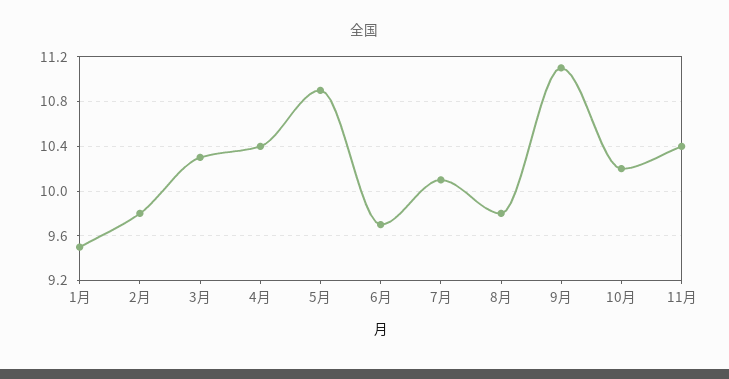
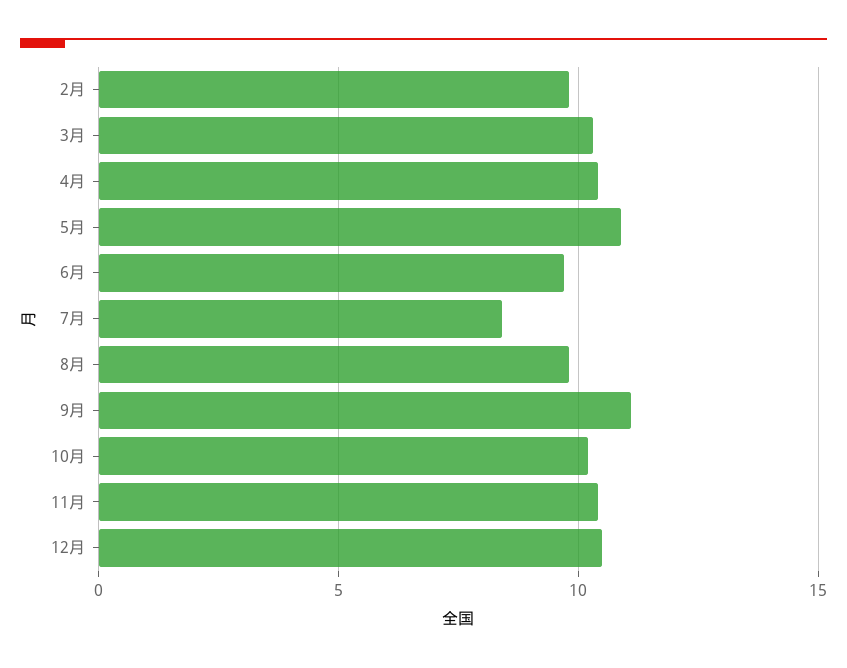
1月: 9.5 -> none
7月: 10.1 -> 8.5
12月: none -> 10.5

